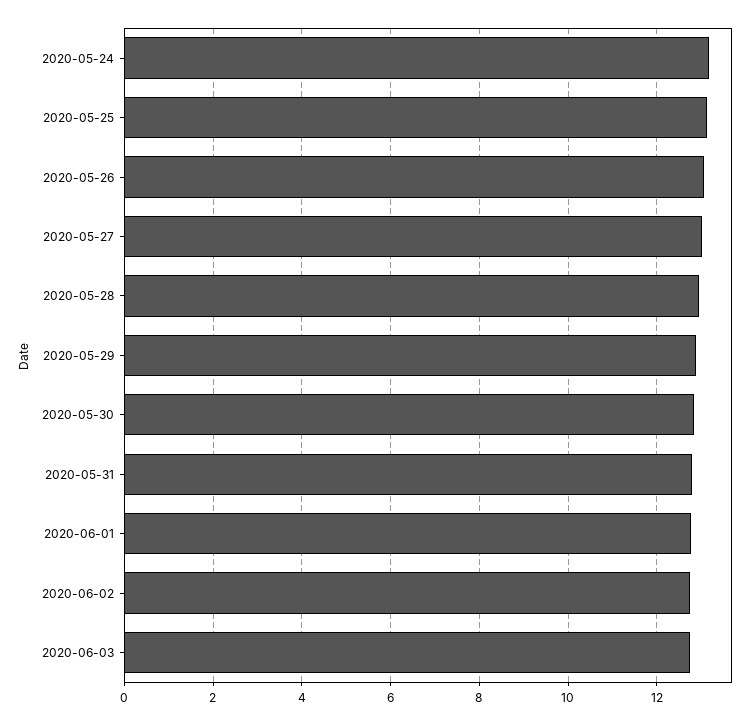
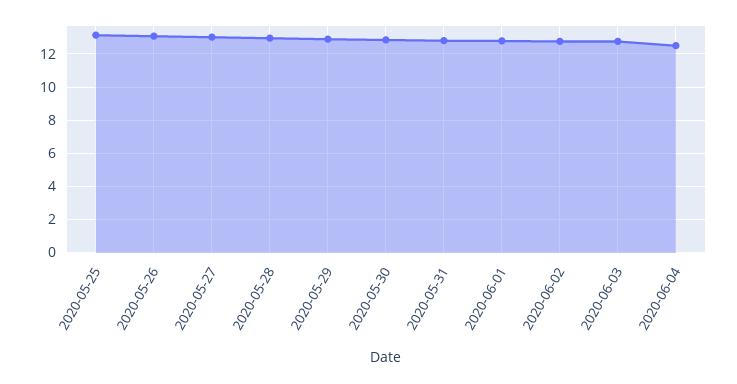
2020-05-24: 13.2 -> none
2020-06-04: none -> 12.5

